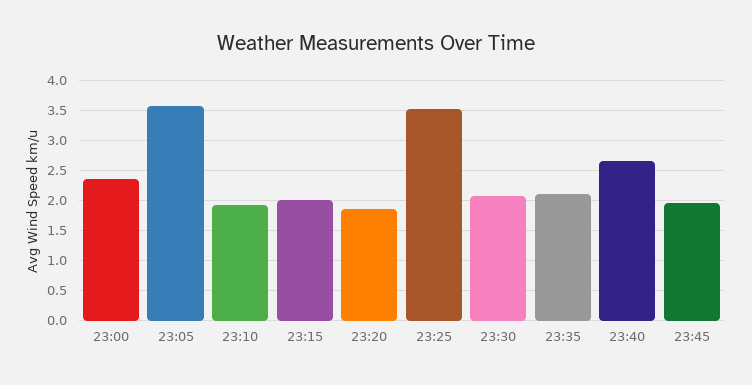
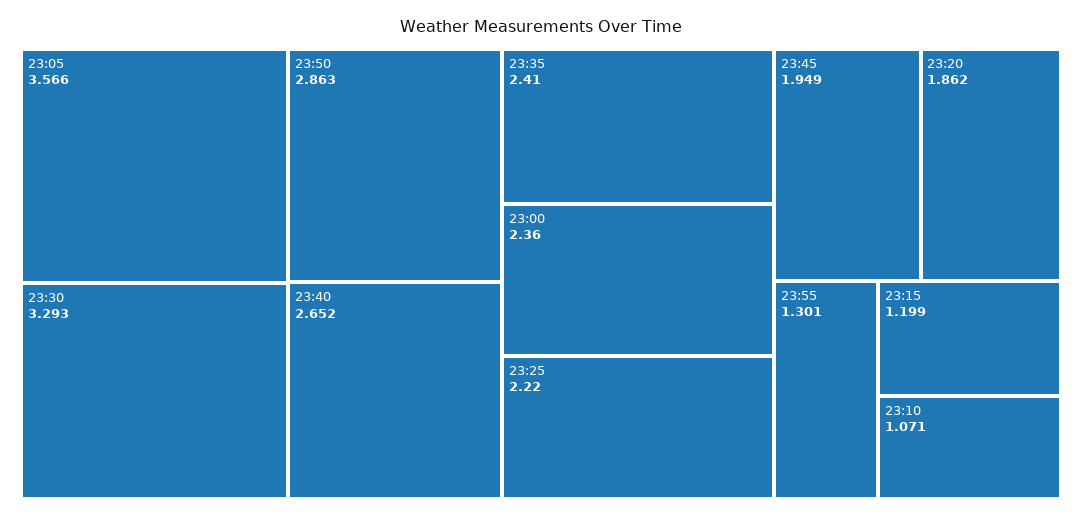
23:10: 1.9 -> 1.071
23:15: 2 -> 1.199
23:25: 3.5 -> 2.22
23:30: 2.1 -> 3.293
23:35: 2.1 -> 2.41
23:50: none -> 2.863
23:55: none -> 1.301

